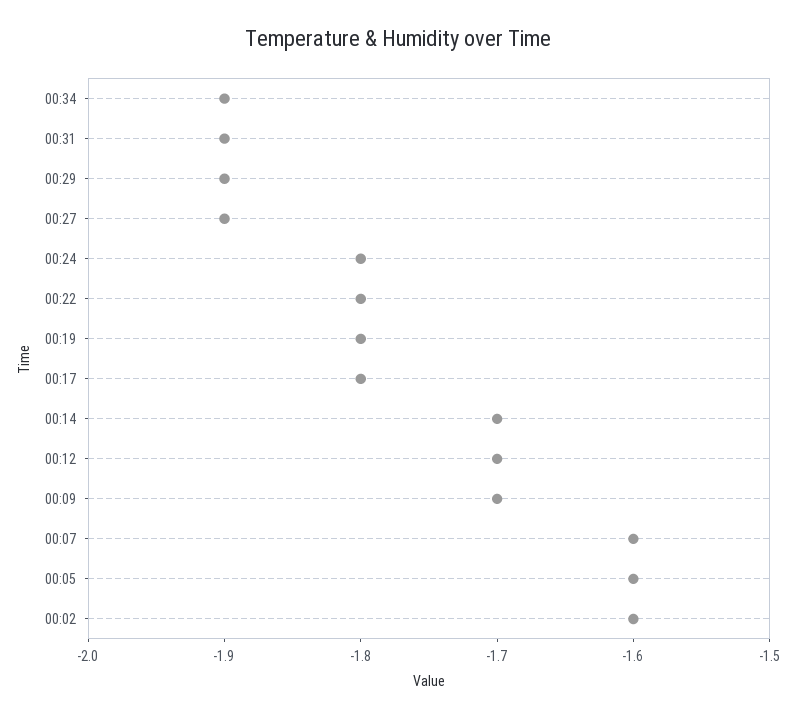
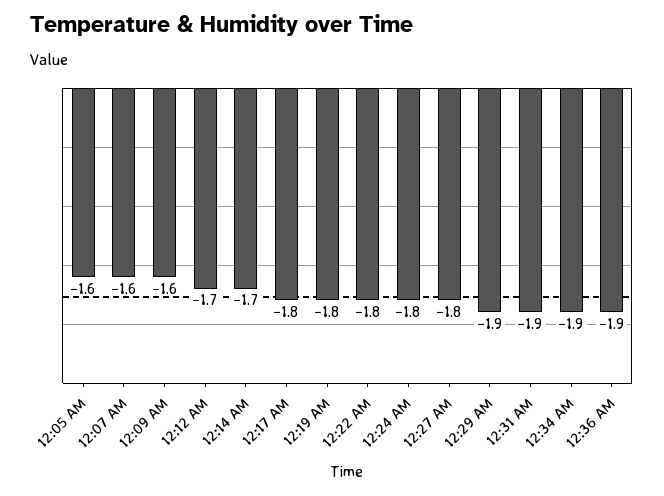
00:27: -1.9 -> -1.8
00:09: -1.7 -> -1.6
00:02: -1.6 -> none
12:36 AM: none -> -1.9

